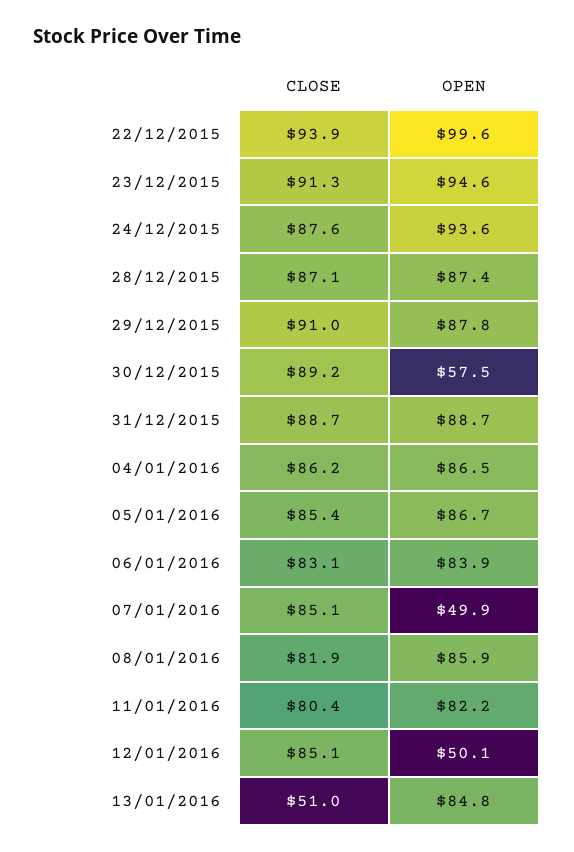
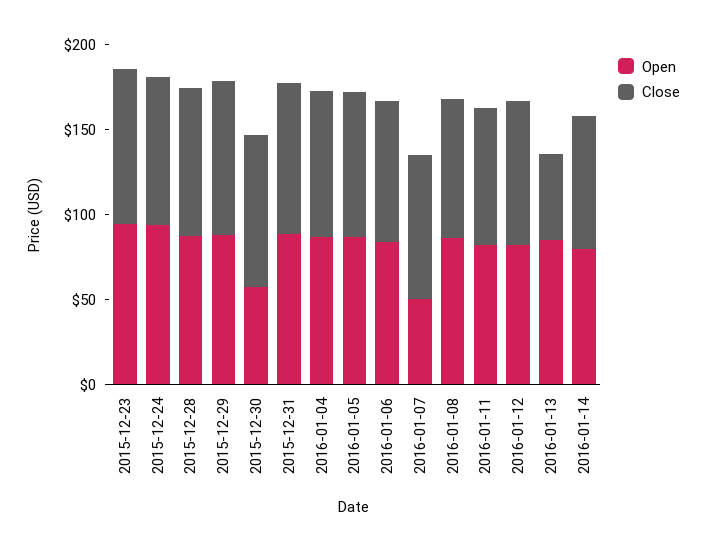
CLOSE, 22/12/2015: 93.9 -> none
OPEN, 22/12/2015: 99.6 -> none
OPEN, 12/01/2016: 50.1 -> 80
OPEN, 2016-01-14: none -> 80
CLOSE, 2016-01-14: none -> 80

